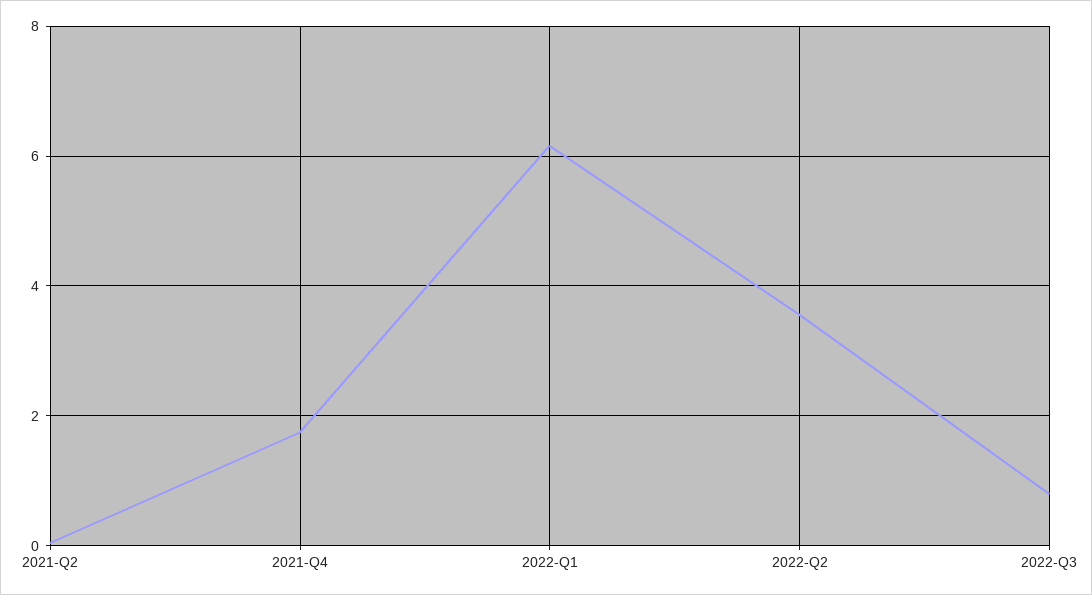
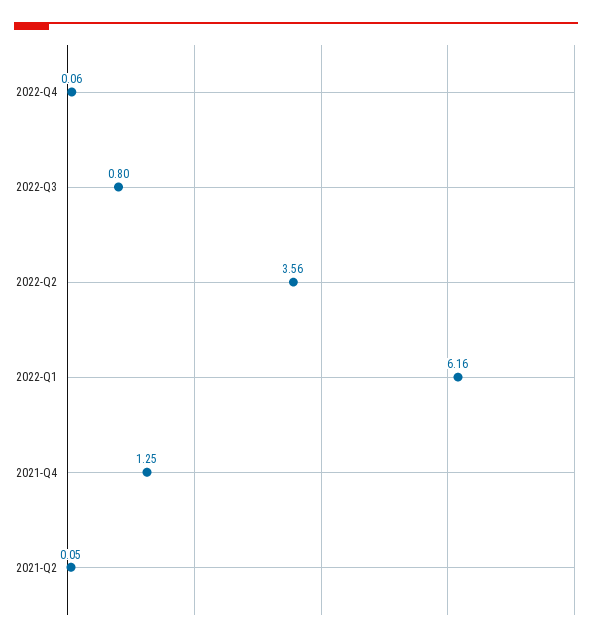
2021-Q4: 1.8 -> 1.25
2022-Q4: none -> 0.06

